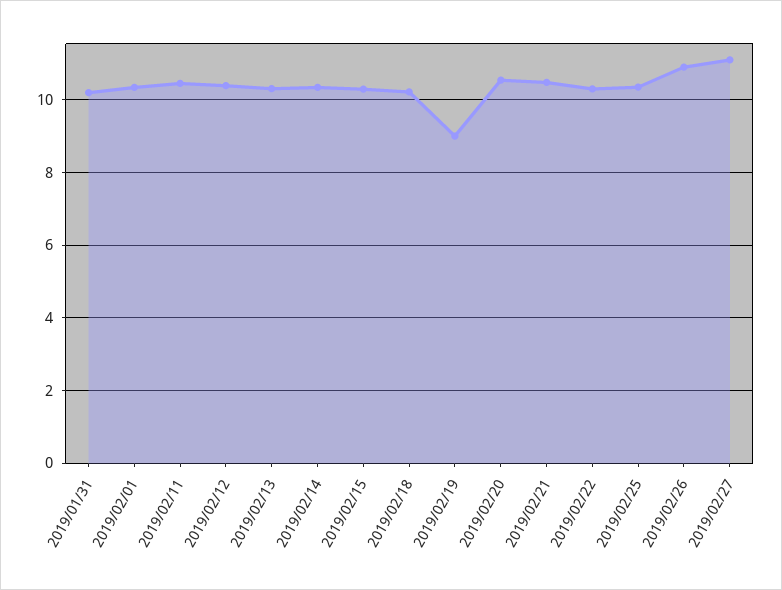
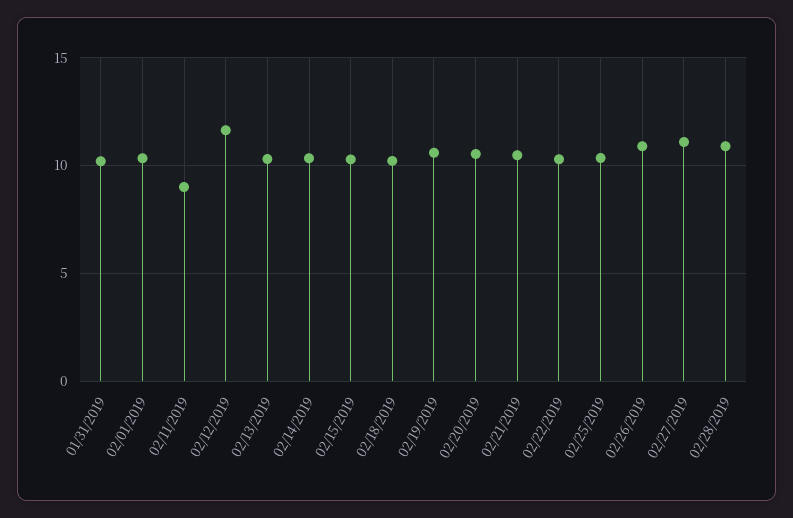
2019/02/11: 10.4 -> 9
2019/02/12: 10.4 -> 11.5
2019/02/19: 9 -> 10.5
02/28/2019: none -> 11

